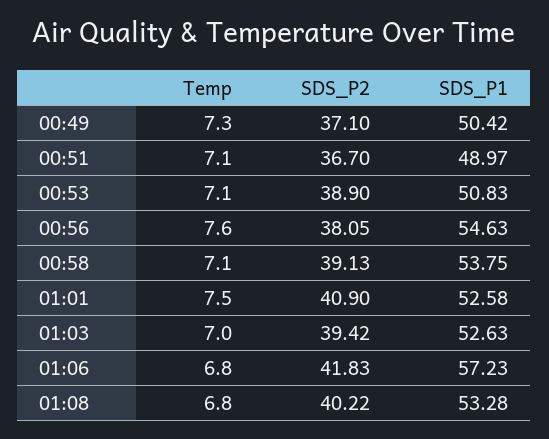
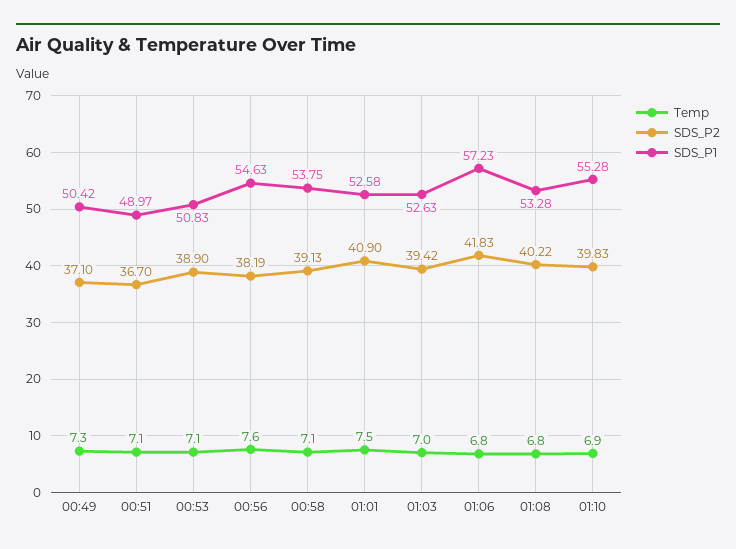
SDS_P2, 00:56: 38.05 -> 38.19
Temp, 01:10: none -> 6.9
SDS_P2, 01:10: none -> 39.83
SDS_P1, 01:10: none -> 55.28

